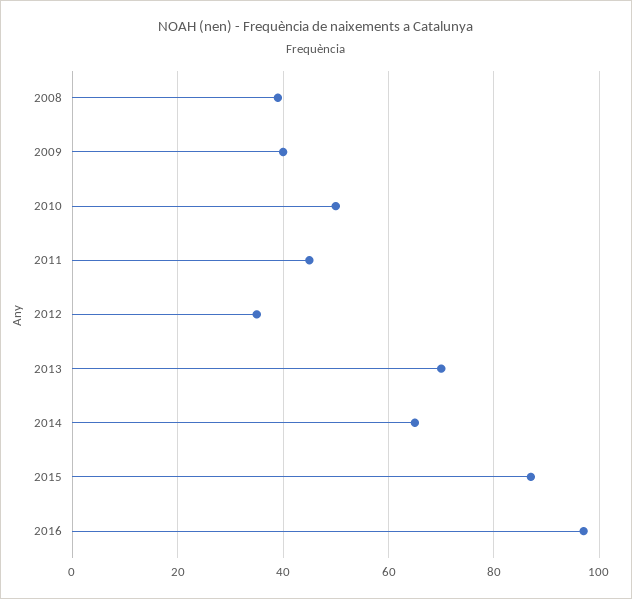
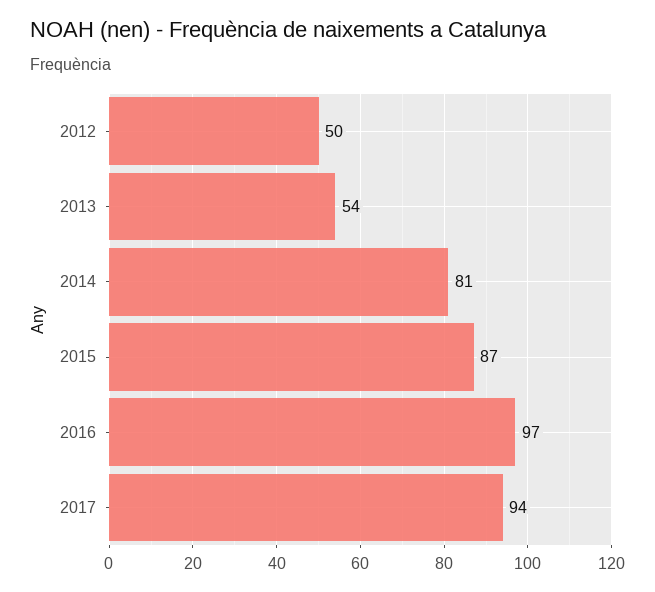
2008: 40 -> none
2009: 40 -> none
2010: 50 -> none
2011: 45 -> none
2012: 35 -> 50
2013: 70 -> 54
2014: 65 -> 81
2017: none -> 94

